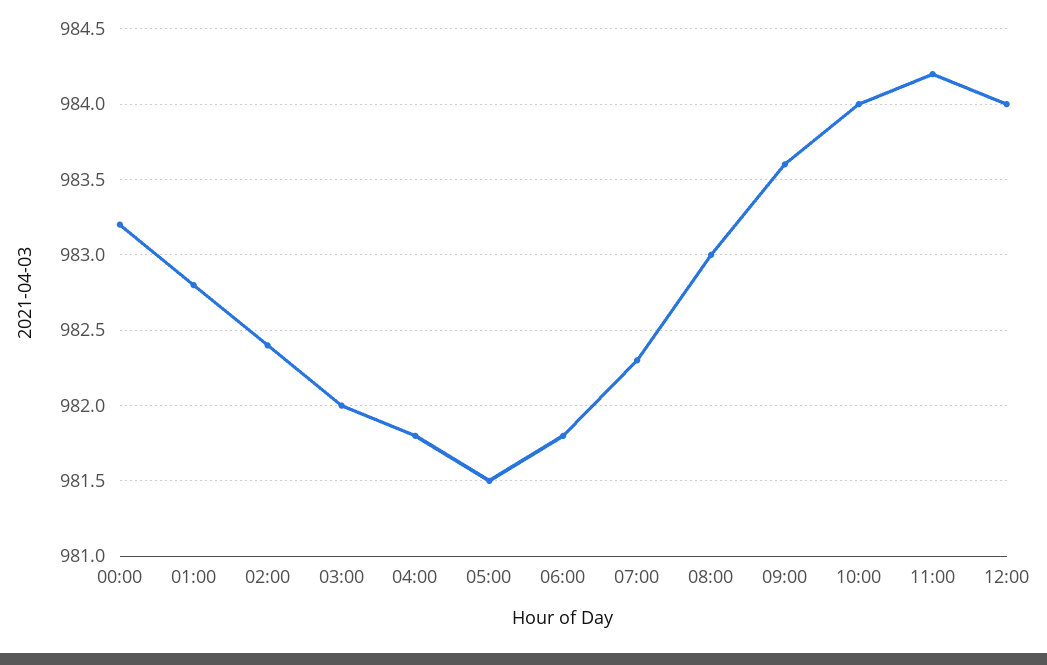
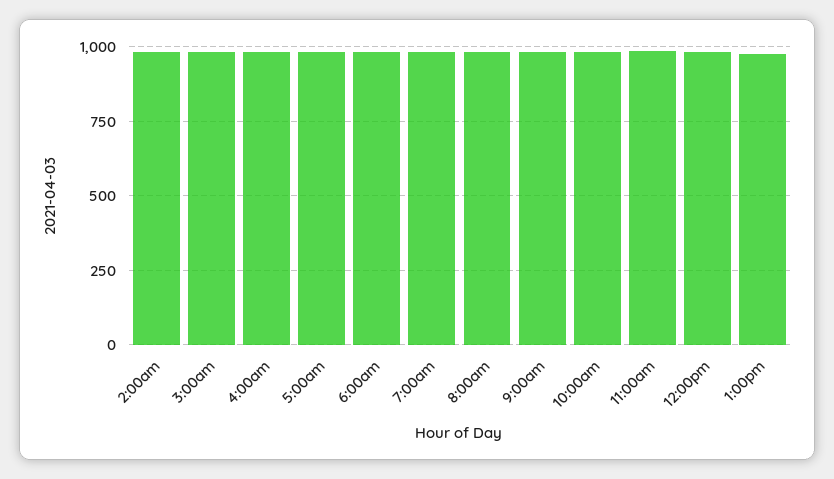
00:00: 983.2 -> none
01:00: 982.8 -> none
1:00pm: none -> 975

